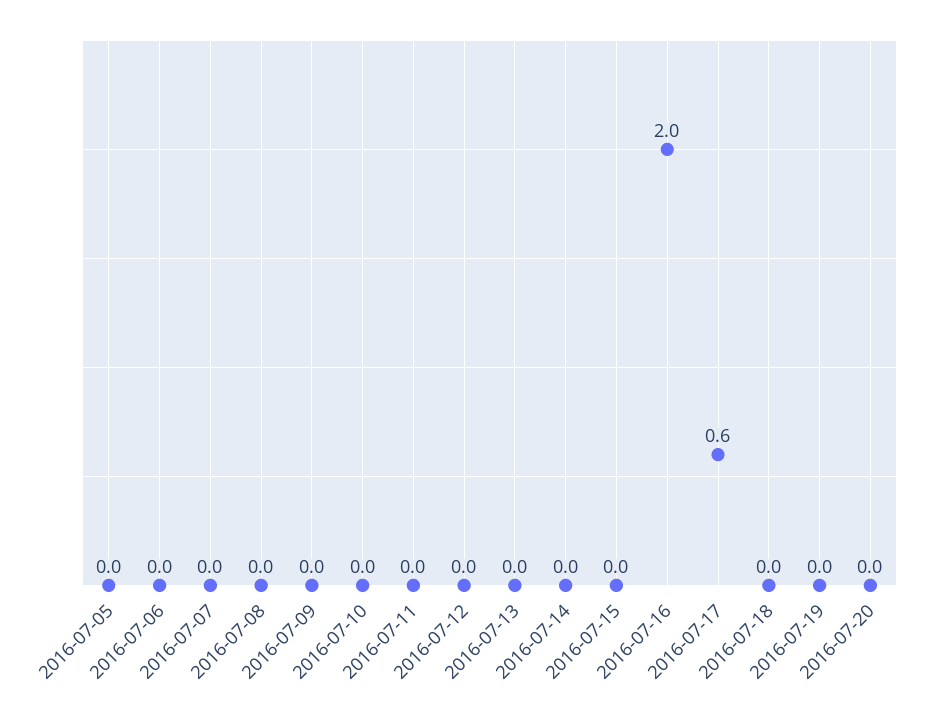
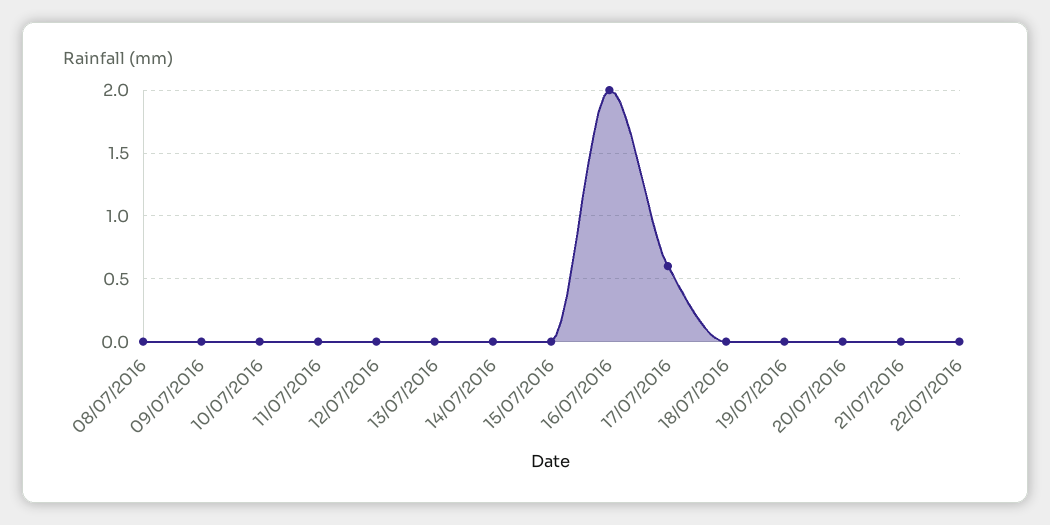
2016-07-05: 0 -> none
2016-07-06: 0 -> none
2016-07-07: 0 -> none
21/07/2016: none -> 0
22/07/2016: none -> 0

